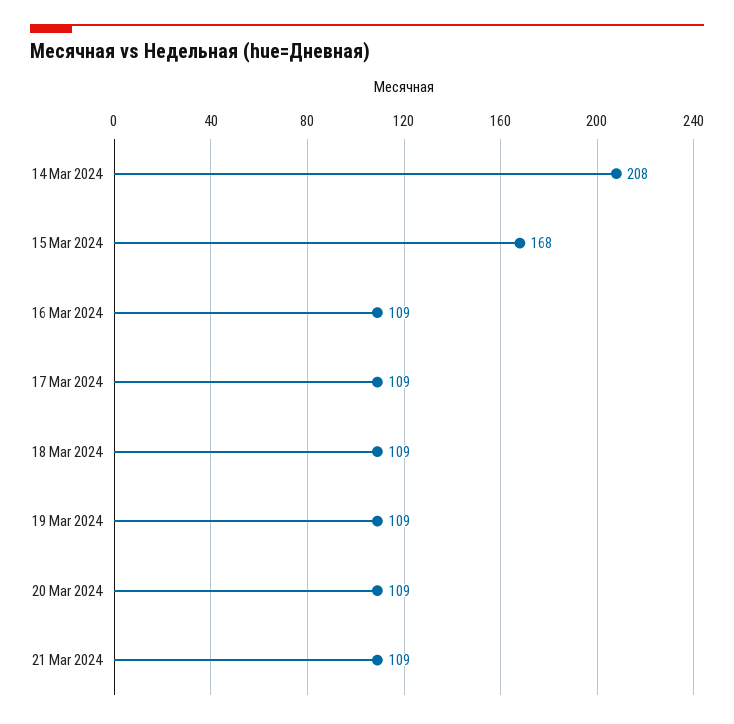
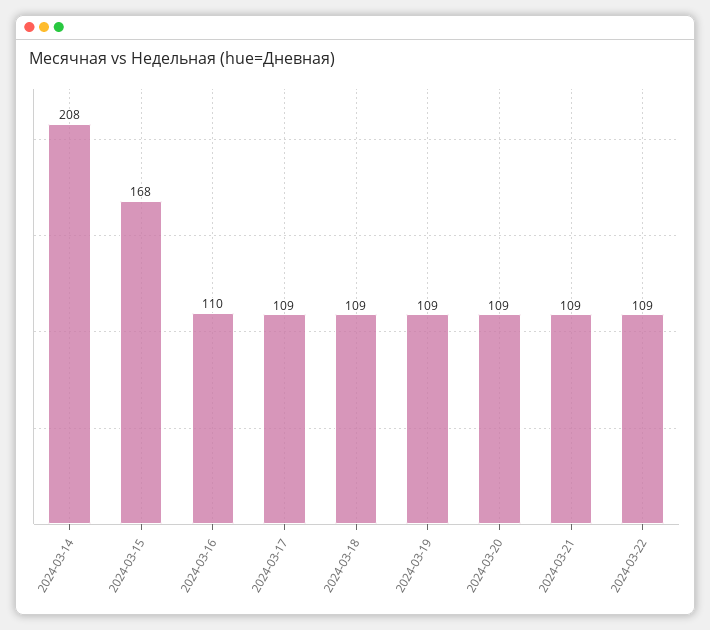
16 Mar 2024: 109 -> 110
2024-03-22: none -> 109

